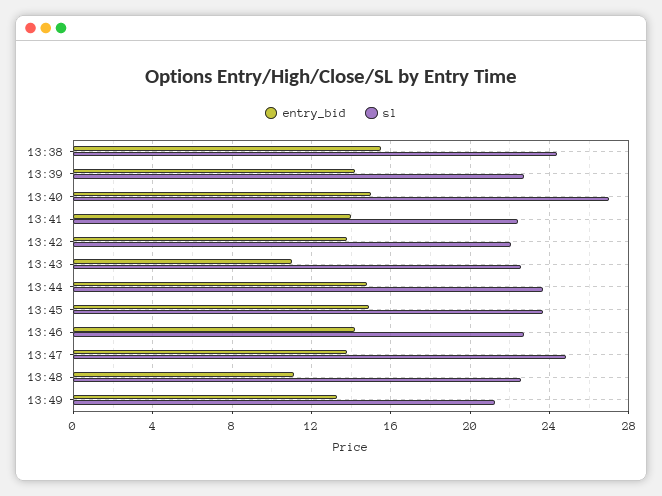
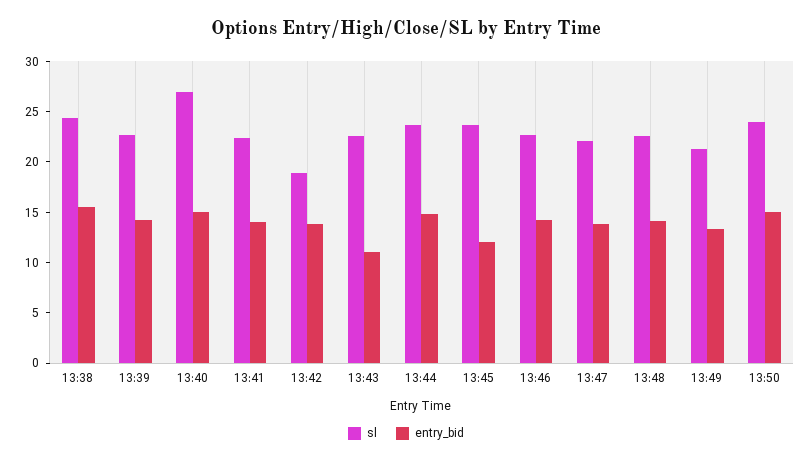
sl, 13:42: 22 -> 19
entry_bid, 13:45: 15 -> 12
sl, 13:47: 25 -> 22
entry_bid, 13:48: 11 -> 14
sl, 13:50: none -> 24
entry_bid, 13:50: none -> 15

